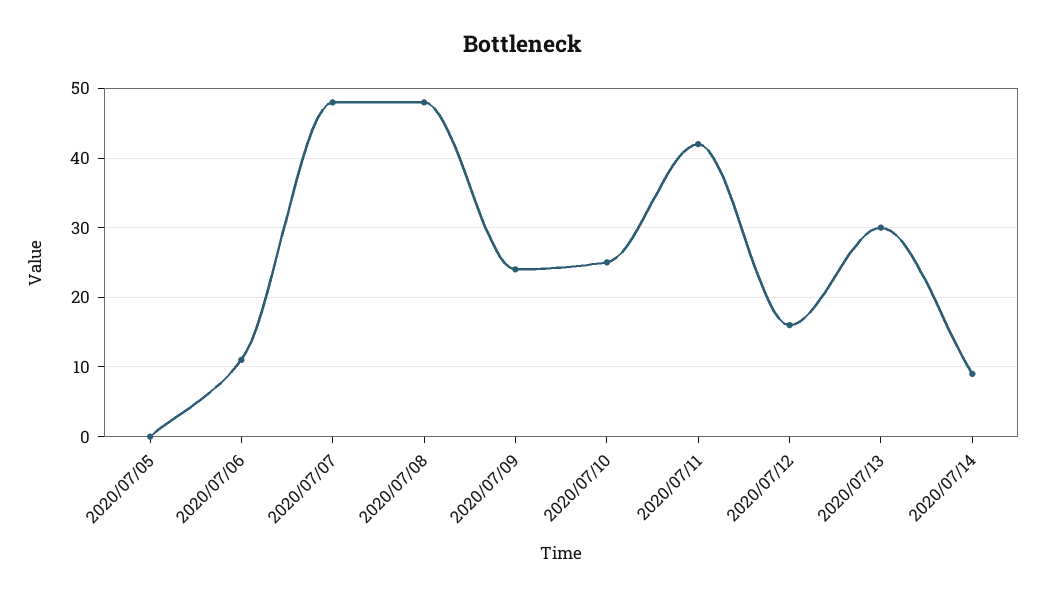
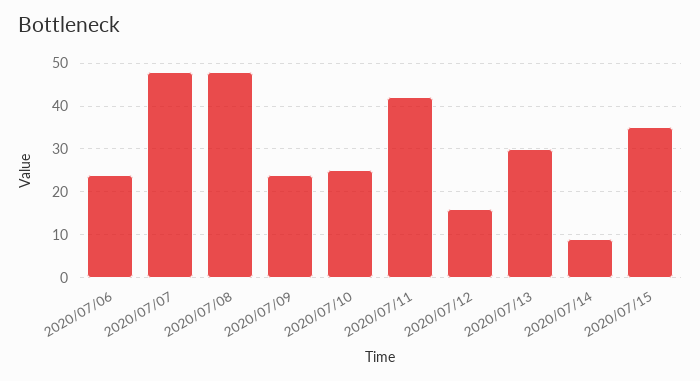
2020/07/05: 0 -> none
2020/07/06: 11 -> 25
2020/07/15: none -> 35

